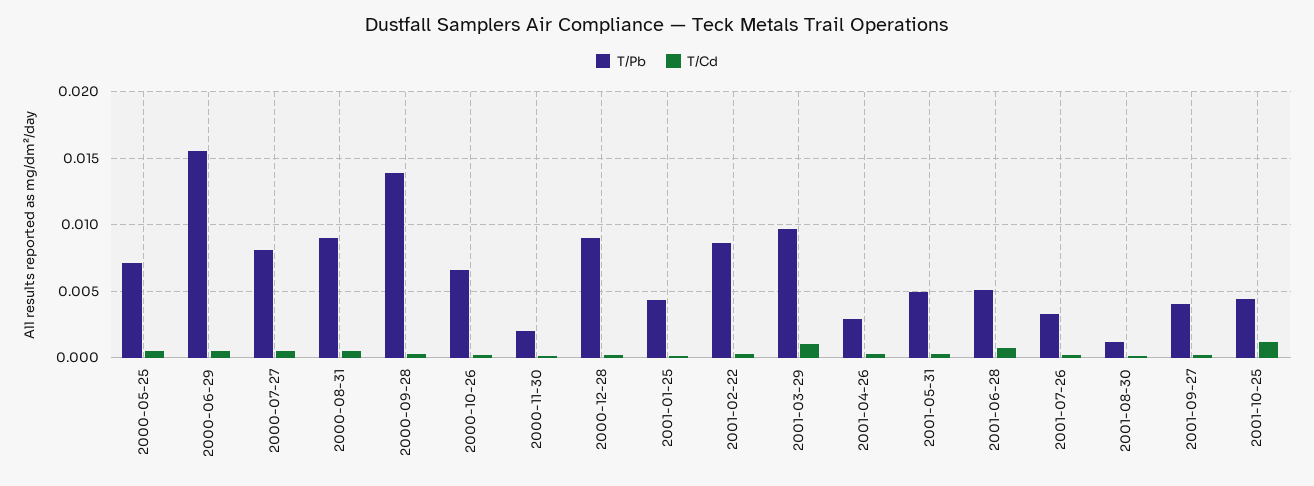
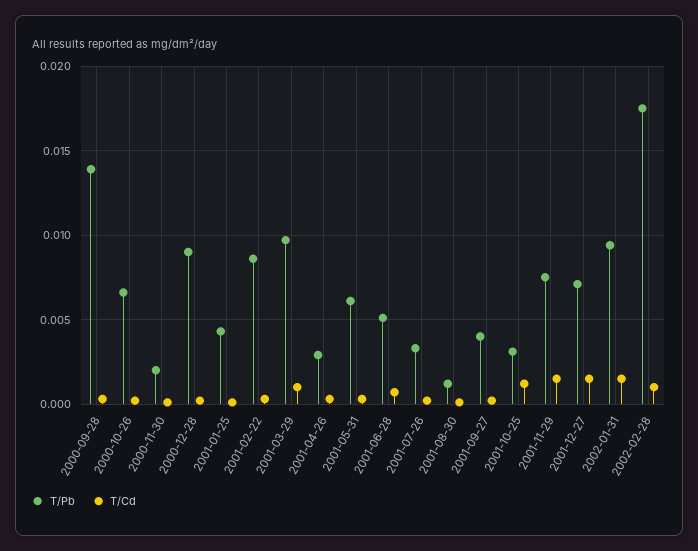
T/Pb, 2000-05-25: 0.007 -> none
T/Cd, 2000-05-25: 0.0005 -> none
T/Pb, 2000-06-29: 0.0155 -> none
T/Cd, 2000-06-29: 0.0005 -> none
T/Pb, 2000-07-27: 0.008 -> none
T/Cd, 2000-07-27: 0.0005 -> none
T/Pb, 2000-08-31: 0.009 -> none
T/Cd, 2000-08-31: 0.0005 -> none
T/Pb, 2001-05-31: 0.005 -> 0.006
T/Pb, 2001-10-25: 0.0045 -> 0.003
T/Pb, 2001-11-29: none -> 0.0075
T/Cd, 2001-11-29: none -> 0.0015
T/Pb, 2001-12-27: none -> 0.007
T/Cd, 2001-12-27: none -> 0.0015
T/Pb, 2002-01-31: none -> 0.0095
T/Cd, 2002-01-31: none -> 0.0015
T/Pb, 2002-02-28: none -> 0.0175
T/Cd, 2002-02-28: none -> 0.001

